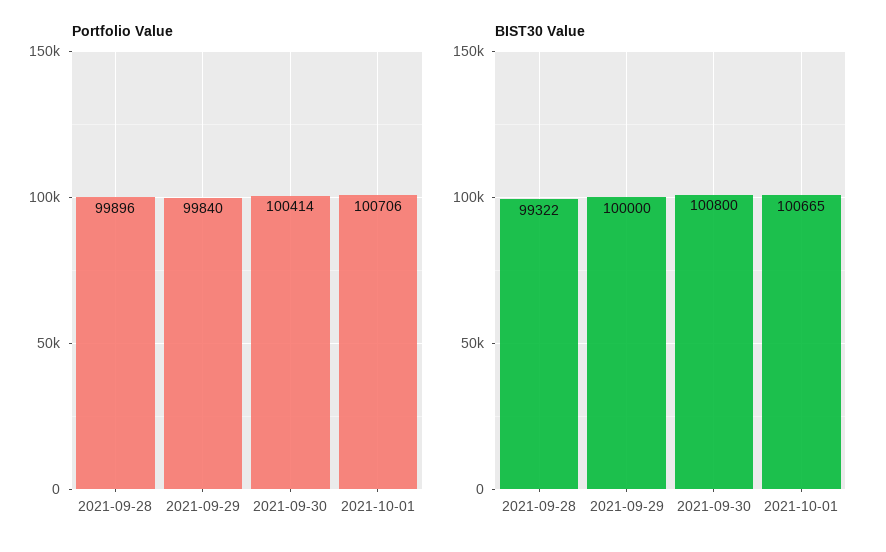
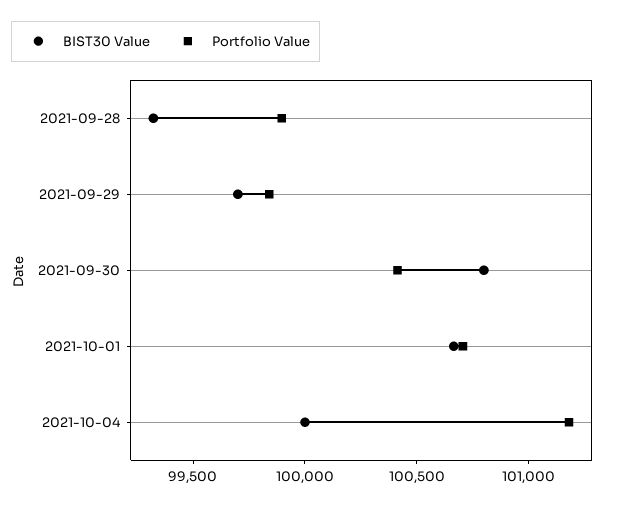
BIST30 Value, 2021-09-29: 100000 -> 99700
BIST30 Value, 2021-10-04: none -> 100000
Portfolio Value, 2021-10-04: none -> 101200

